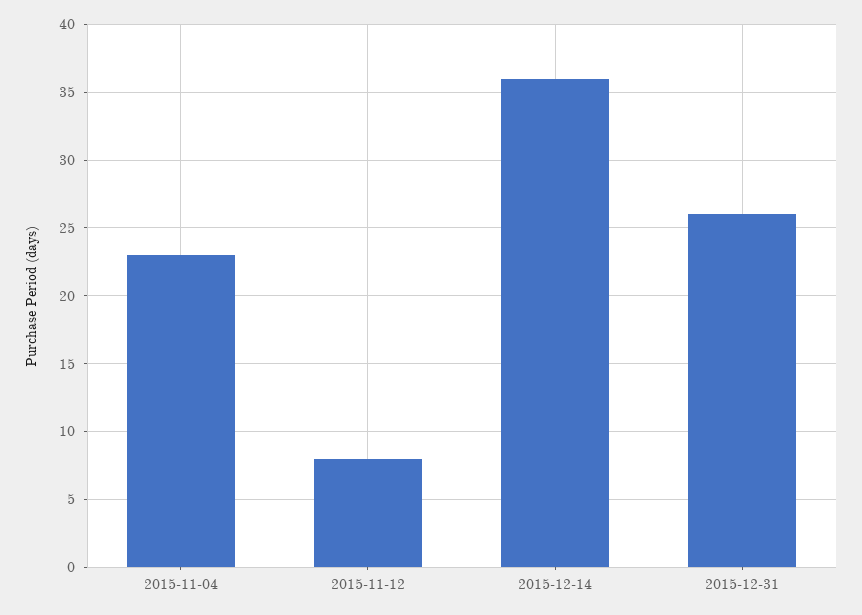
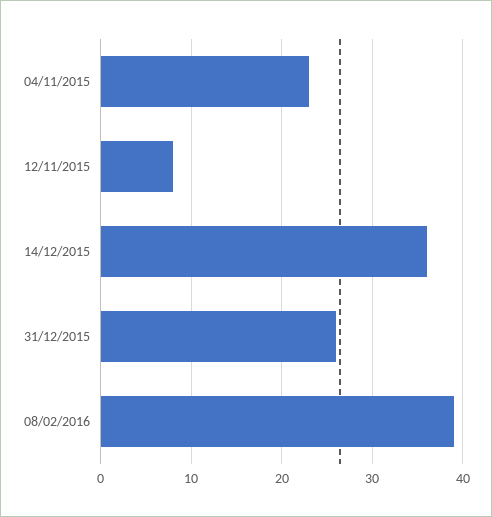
08/02/2016: none -> 39

